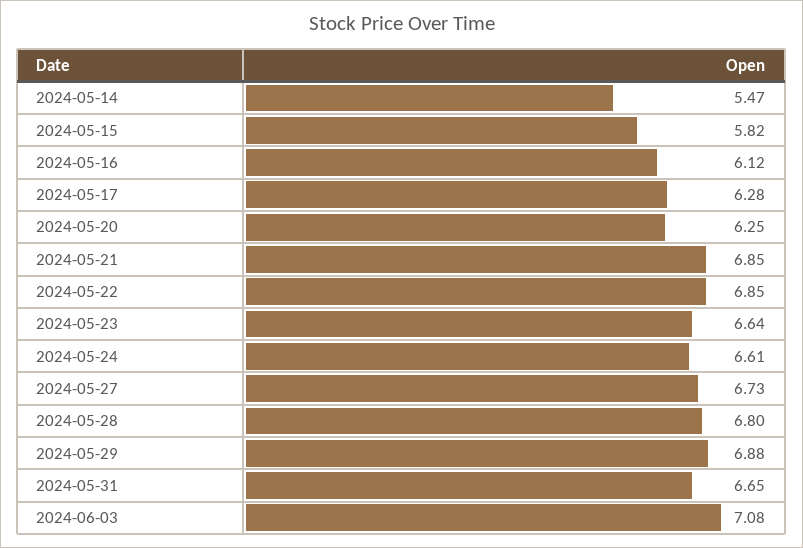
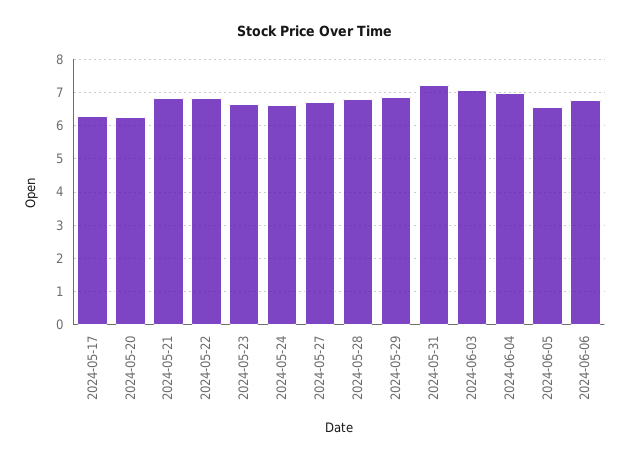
2024-05-14: 5.47 -> none
2024-05-15: 5.82 -> none
2024-05-16: 6.12 -> none
2024-05-31: 6.65 -> 7.2
2024-06-04: none -> 7
2024-06-05: none -> 6.6
2024-06-06: none -> 6.8

